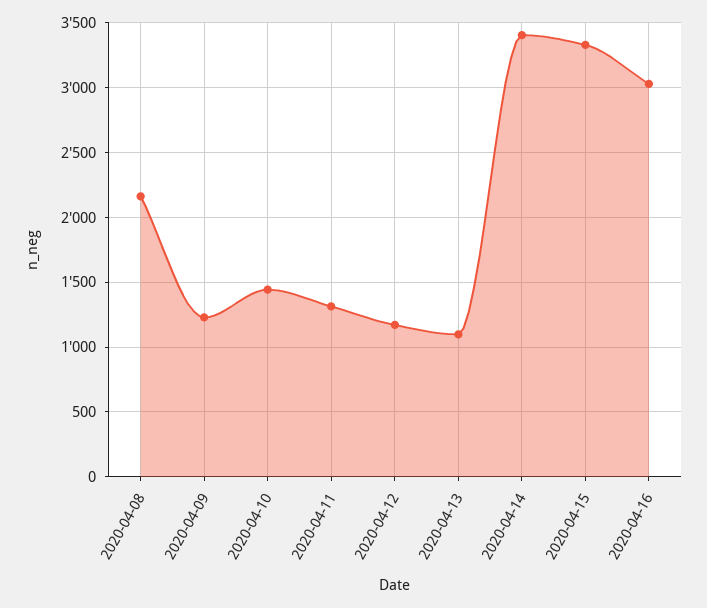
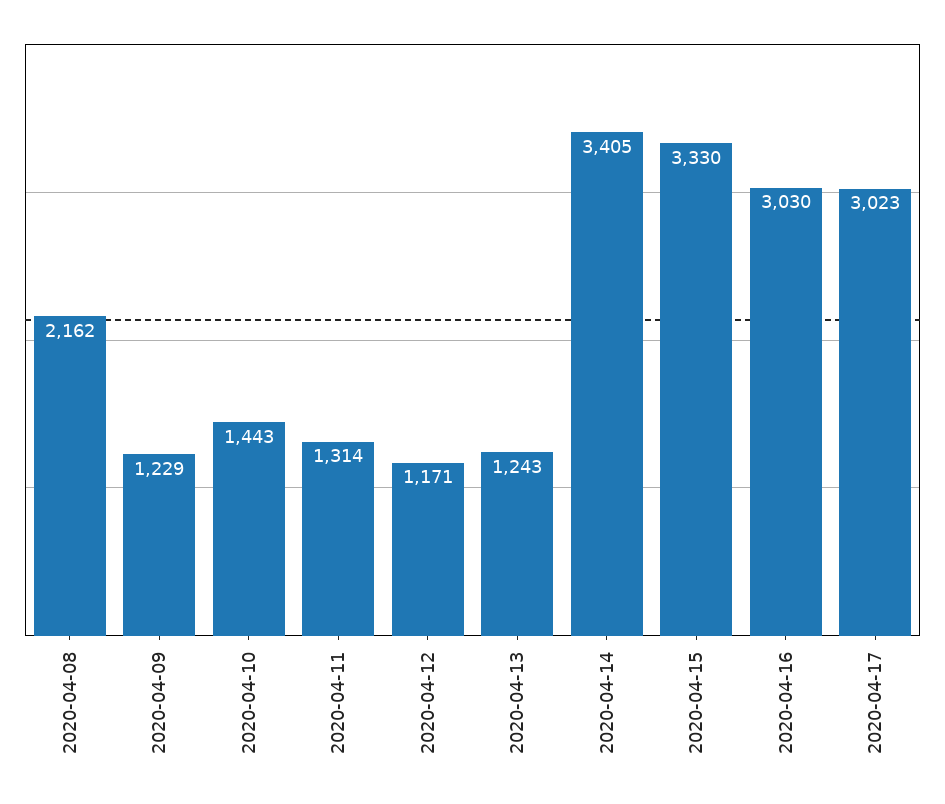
2020-04-13: 1100 -> 1243
2020-04-17: none -> 3023

